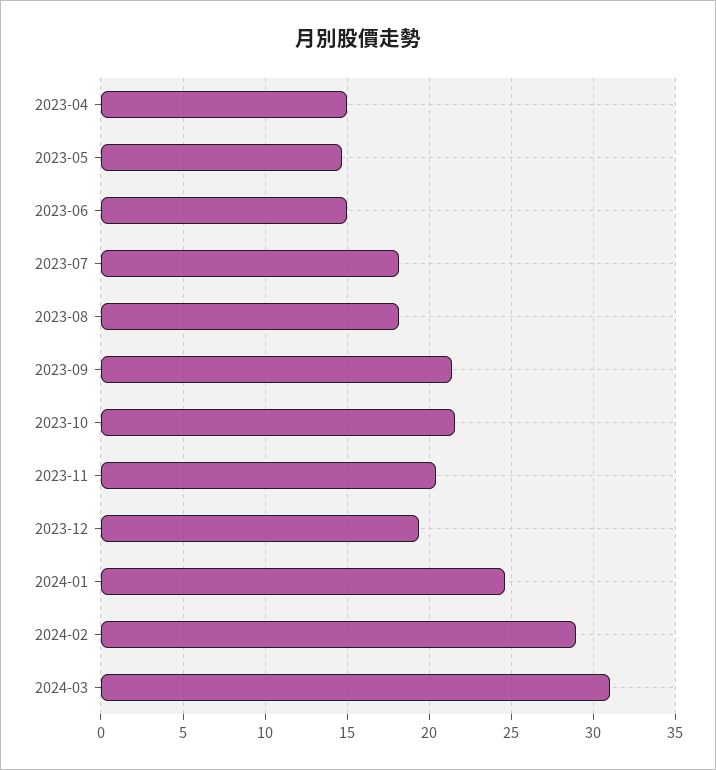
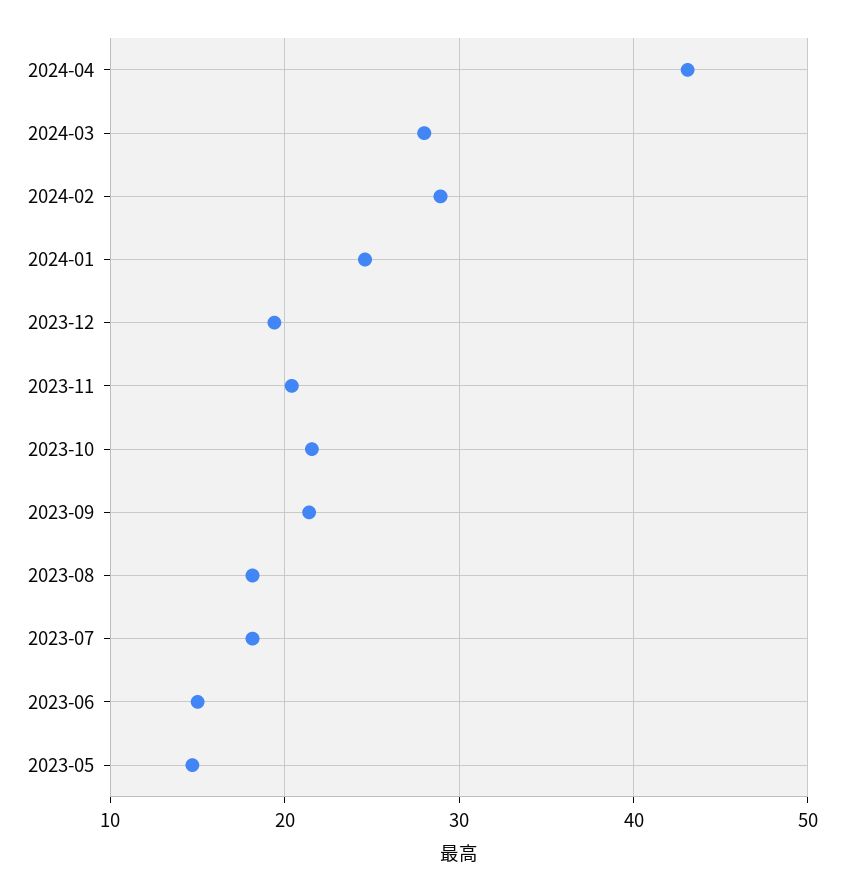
2023-04: 15 -> none
2024-03: 31 -> 28
2024-04: none -> 43

